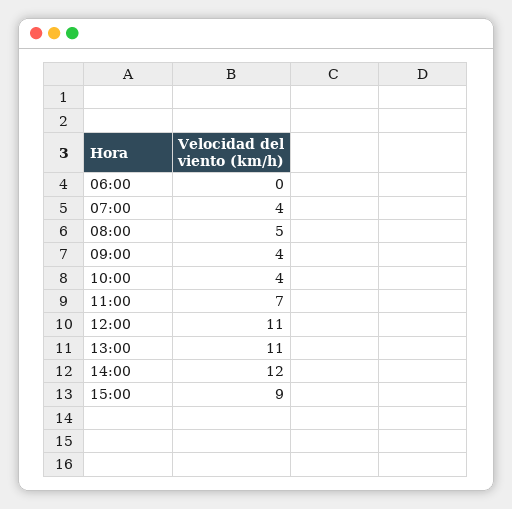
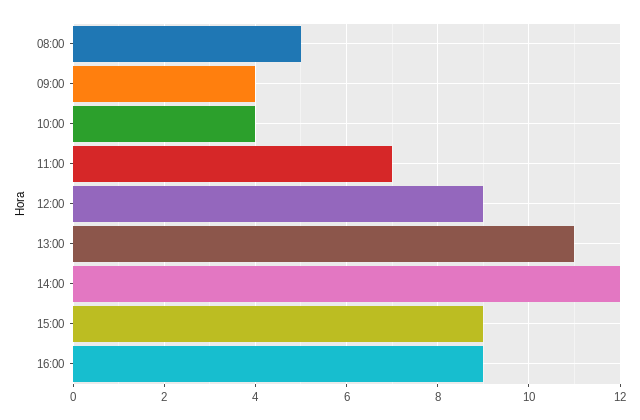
06:00: 0 -> none
07:00: 4 -> none
12:00: 11 -> 9
16:00: none -> 9

